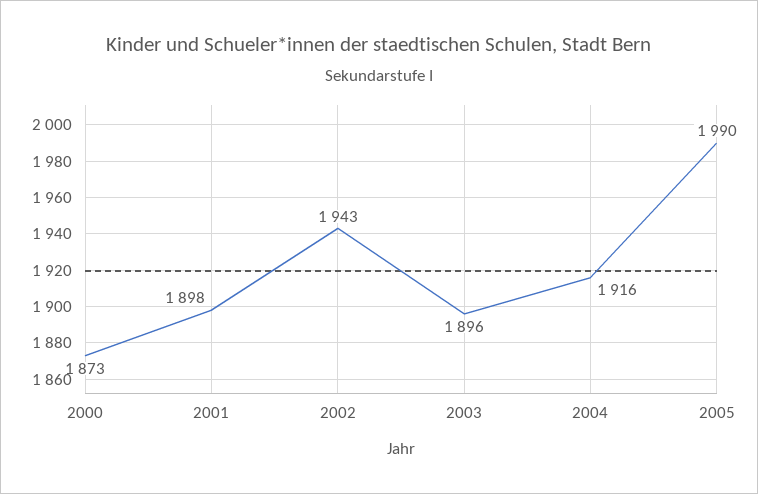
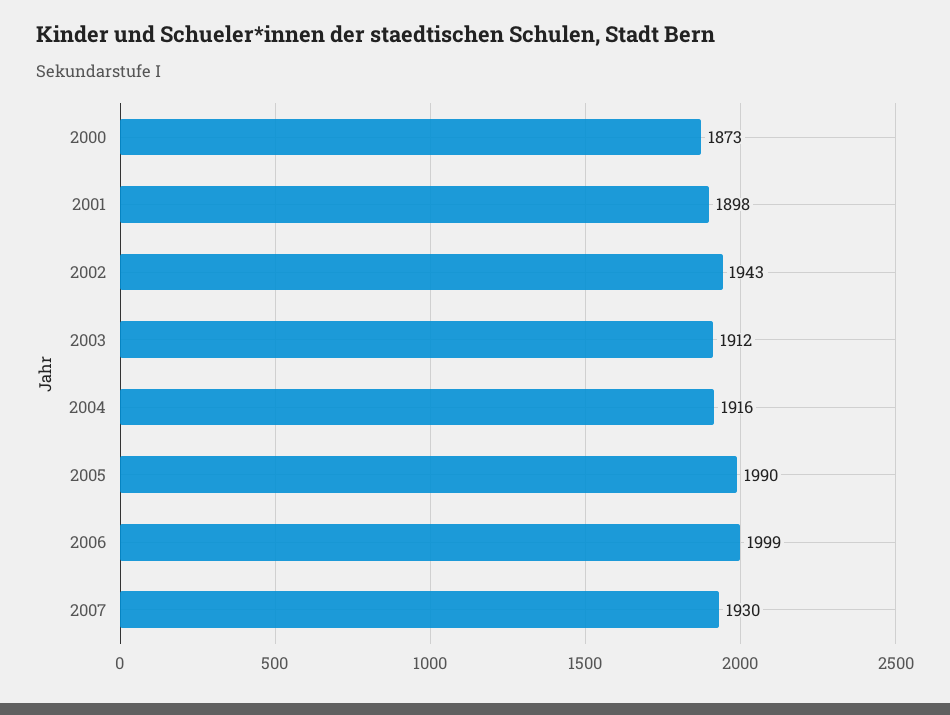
2003: 1896 -> 1912
2006: none -> 1999
2007: none -> 1930

